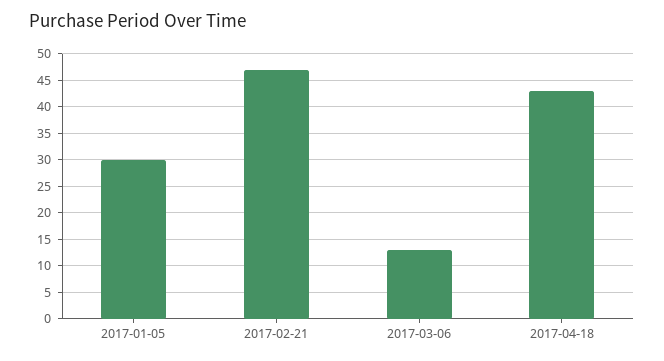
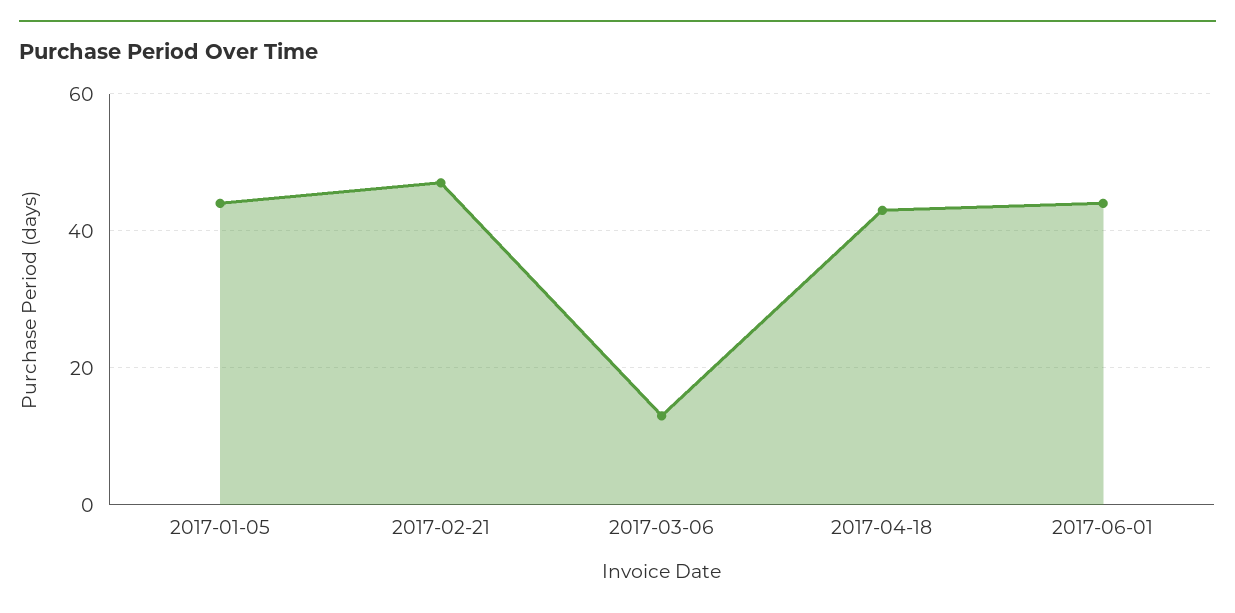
2017-01-05: 30 -> 45
2017-06-01: none -> 45

